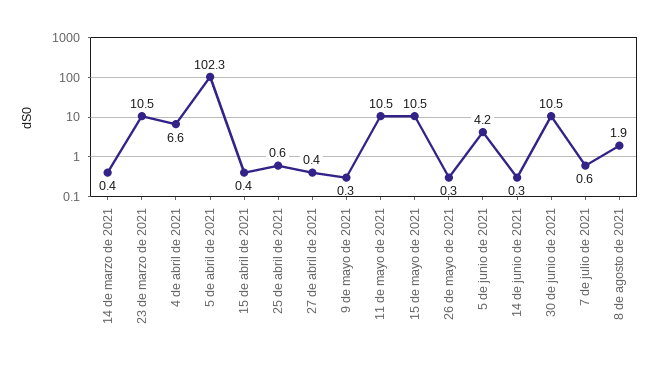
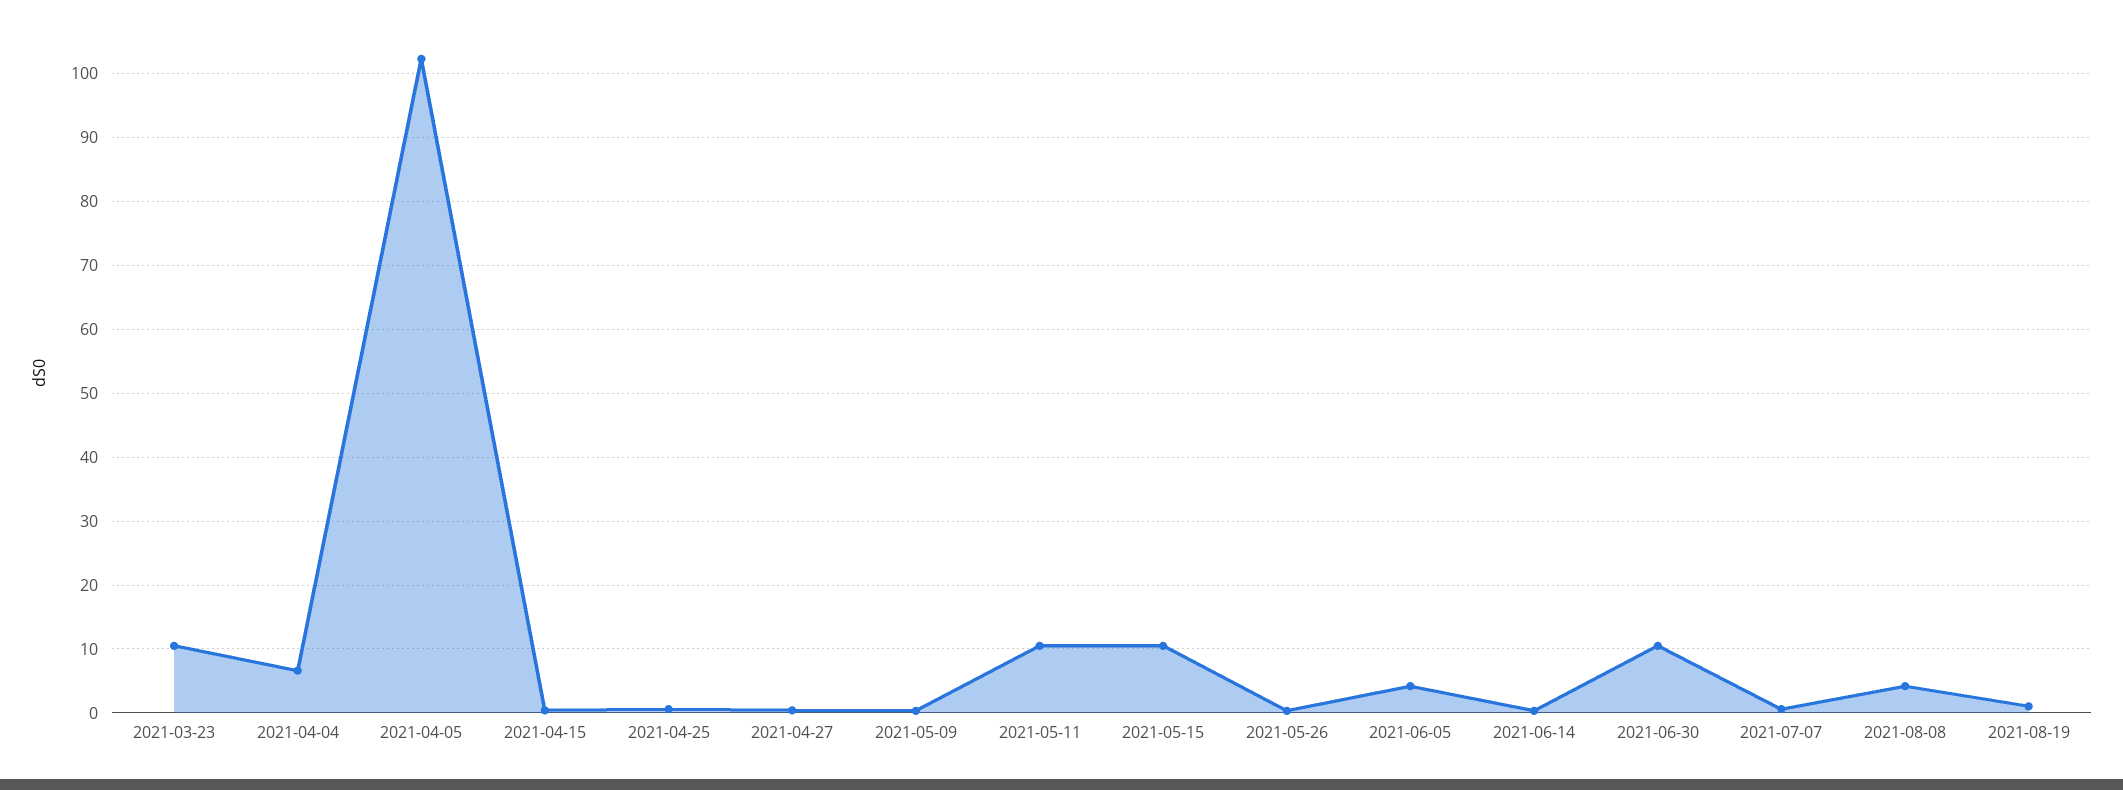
14 de marzo de 2021: 0.4 -> none
8 de agosto de 2021: 1.9 -> 4
2021-08-19: none -> 1

